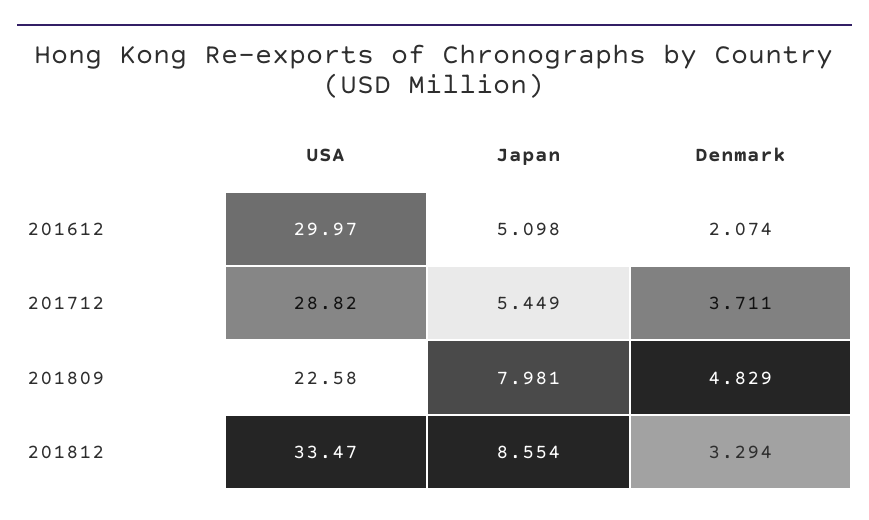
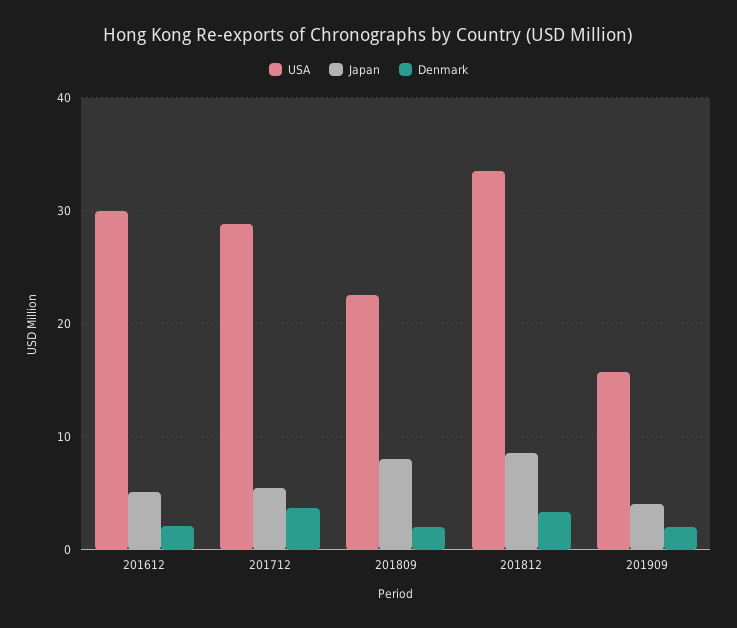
Denmark, 201809: 4.829 -> 2
USA, 201909: none -> 16
Japan, 201909: none -> 4
Denmark, 201909: none -> 2

